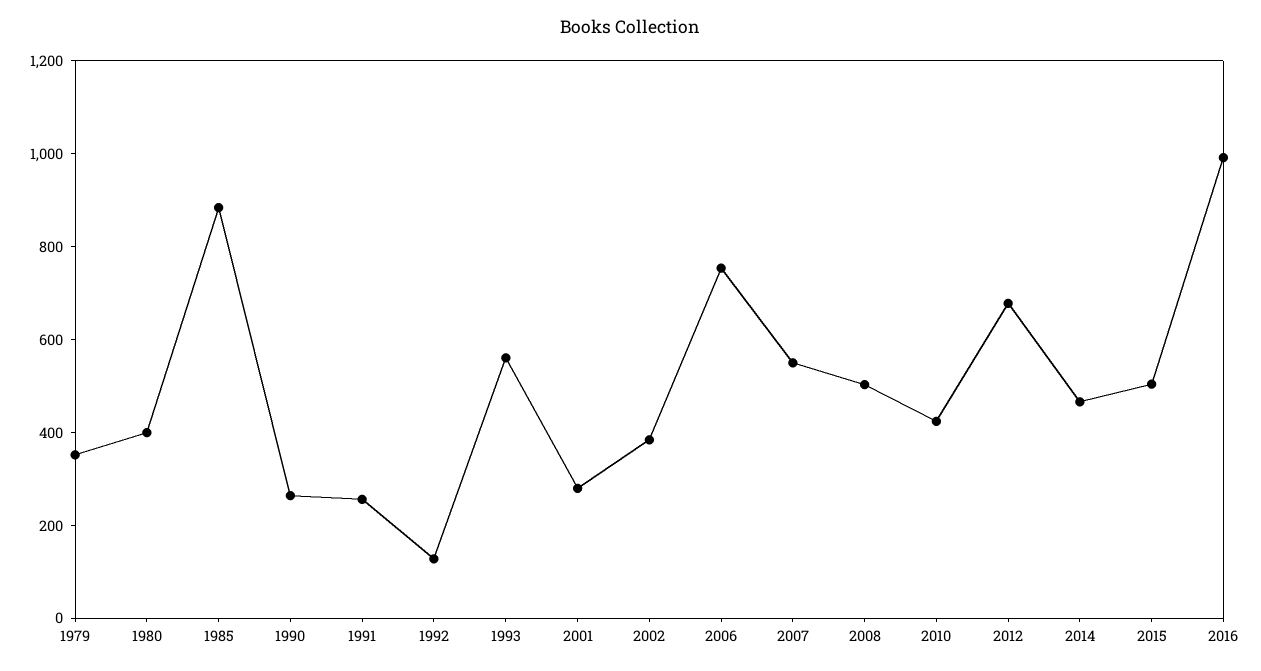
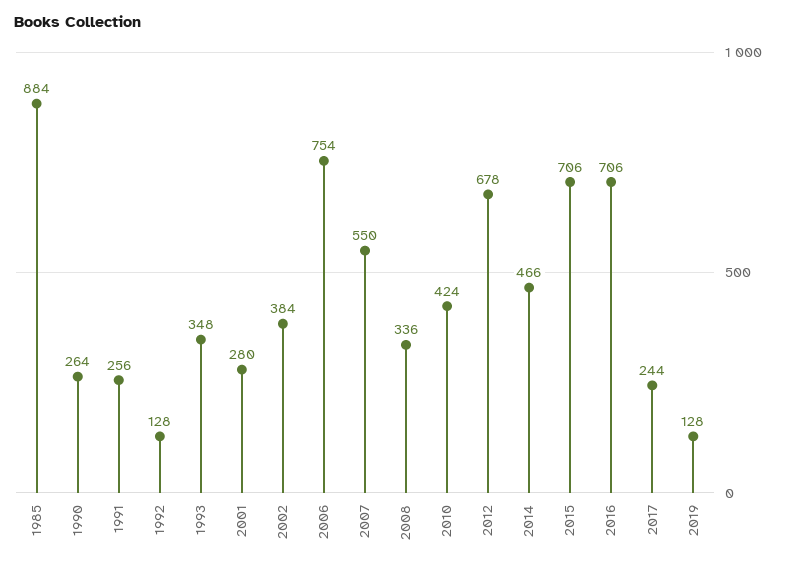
1979: 350 -> none
1980: 400 -> none
1993: 550 -> 348
2008: 500 -> 336
2015: 500 -> 706
2016: 1000 -> 706
2017: none -> 244
2019: none -> 128

